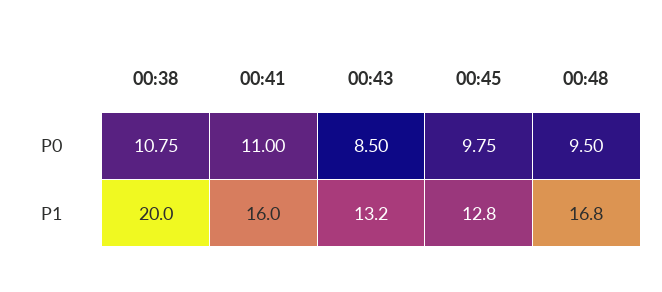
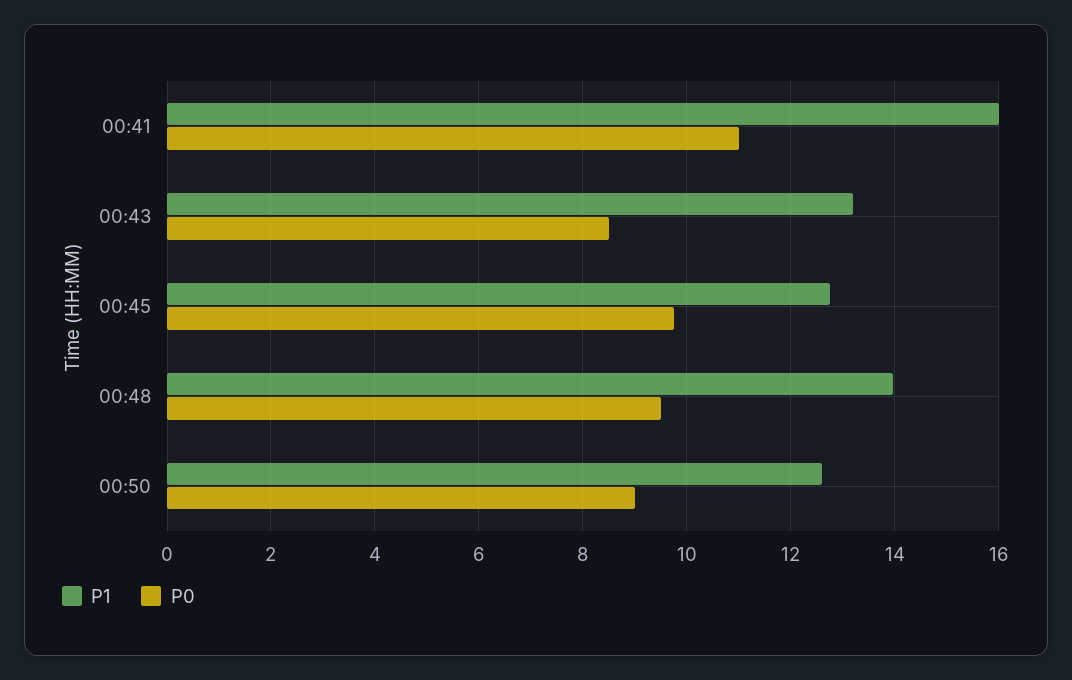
P0, 00:38: 10.75 -> none
P1, 00:38: 20 -> none
P1, 00:48: 16.8 -> 14
P1, 00:50: none -> 12.6
P0, 00:50: none -> 9

